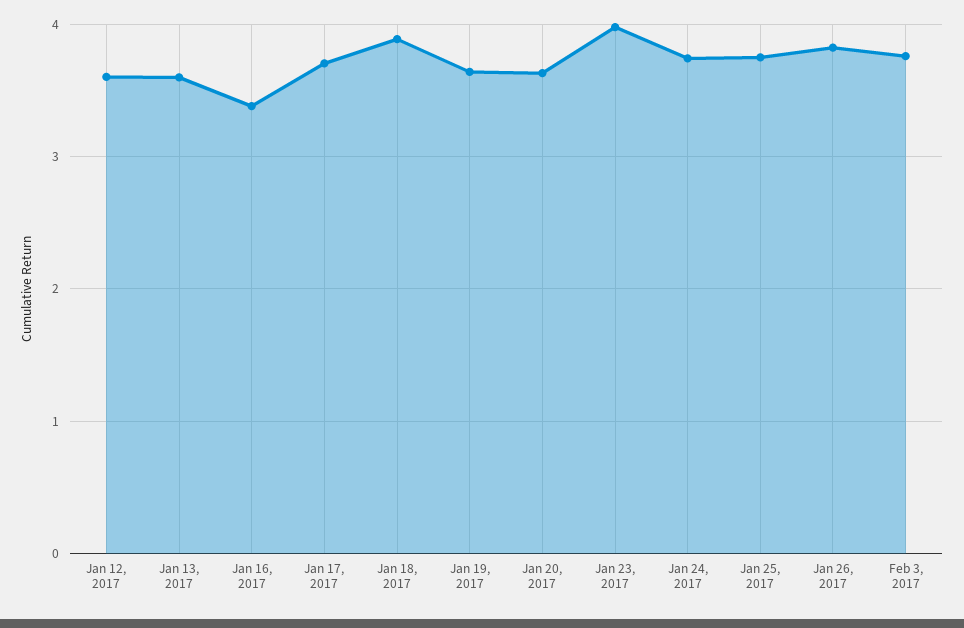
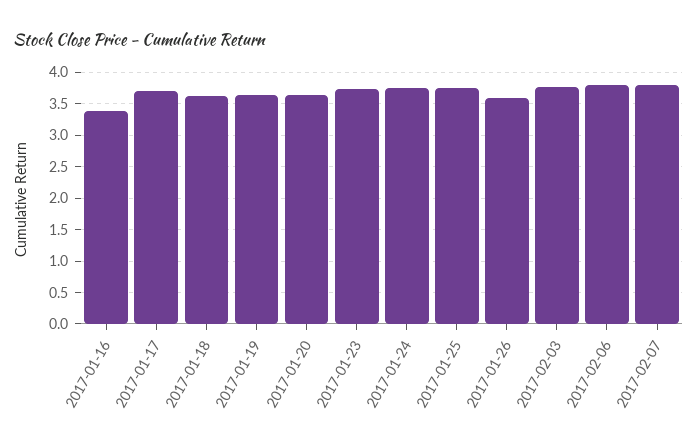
Jan 12, 2017: 3.6 -> none
Jan 13, 2017: 3.6 -> none
Jan 18, 2017: 3.9 -> 3.6
Jan 23, 2017: 4 -> 3.7
Jan 26, 2017: 3.8 -> 3.6
2017-02-06: none -> 3.8
2017-02-07: none -> 3.8

